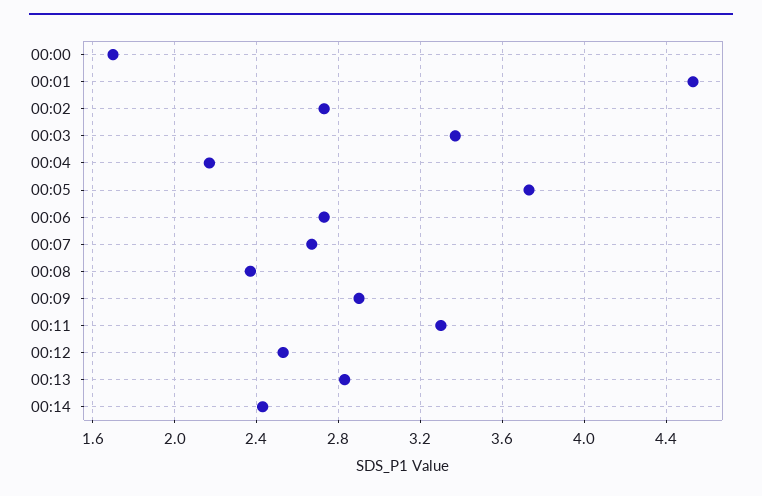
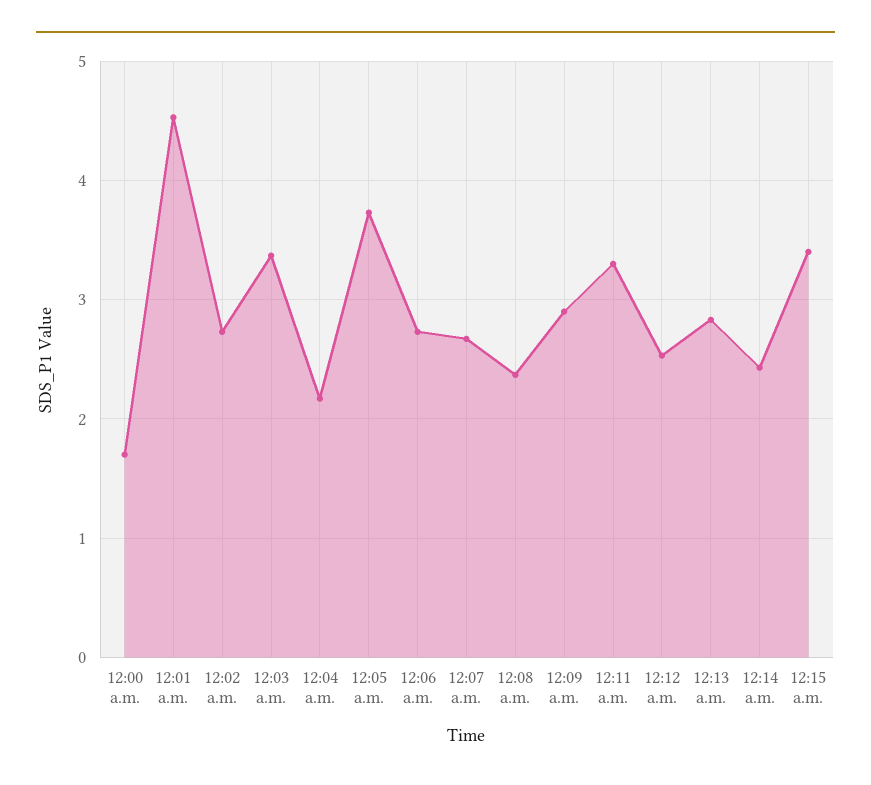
12:15 a.m.: none -> 3.4

